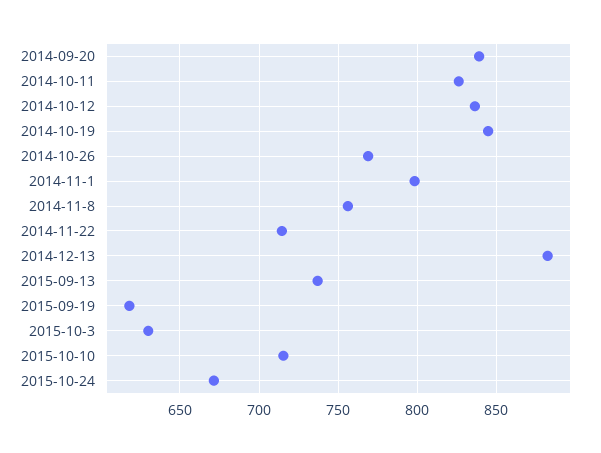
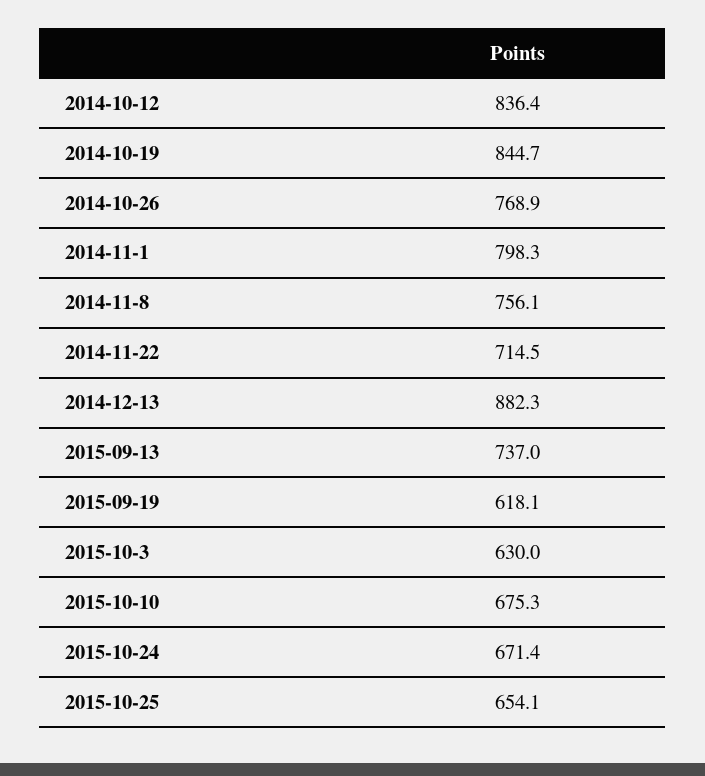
2014-09-20: 840 -> none
2014-10-11: 825 -> none
2015-10-10: 715 -> 675.3
2015-10-25: none -> 654.1

